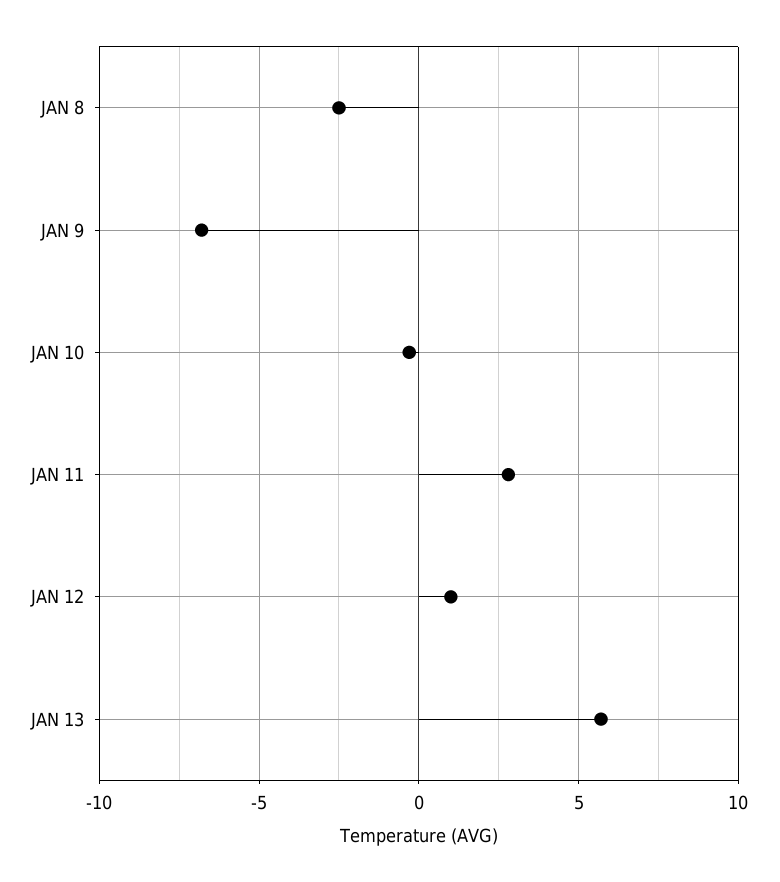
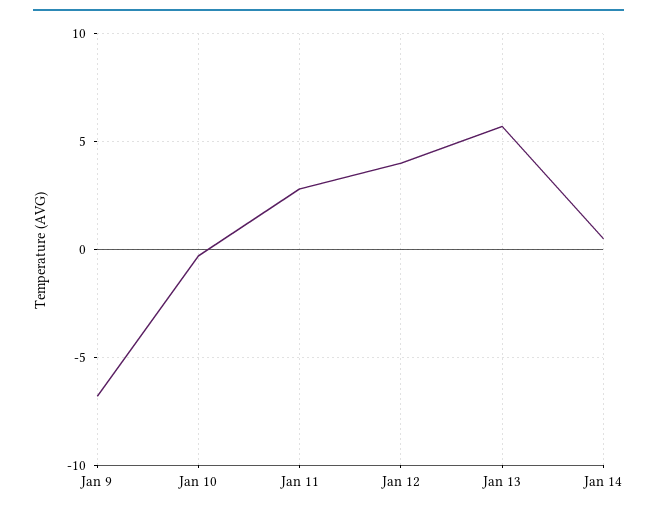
JAN 8: -2.5 -> none
JAN 12: 1 -> 4
Jan 14: none -> 0.5

